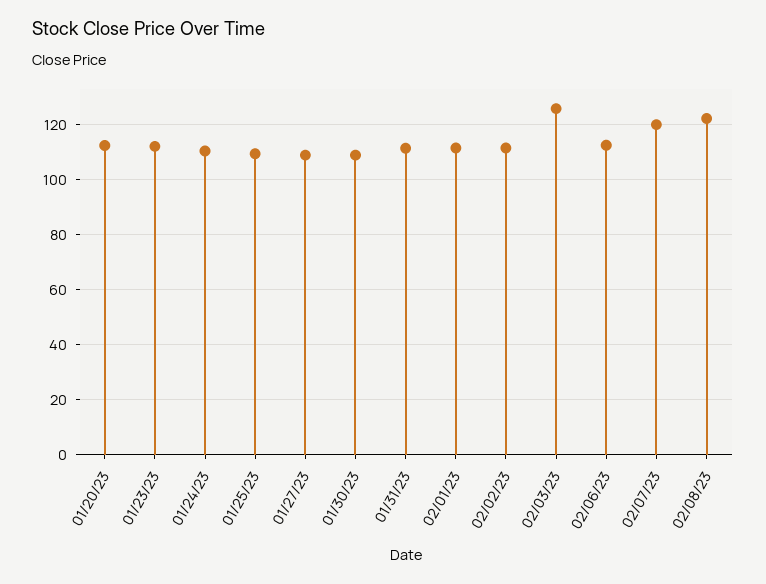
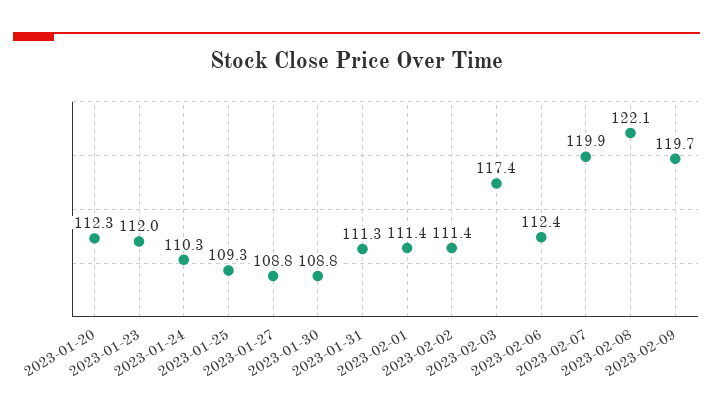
02/03/23: 125 -> 117.4
2023-02-09: none -> 119.7

